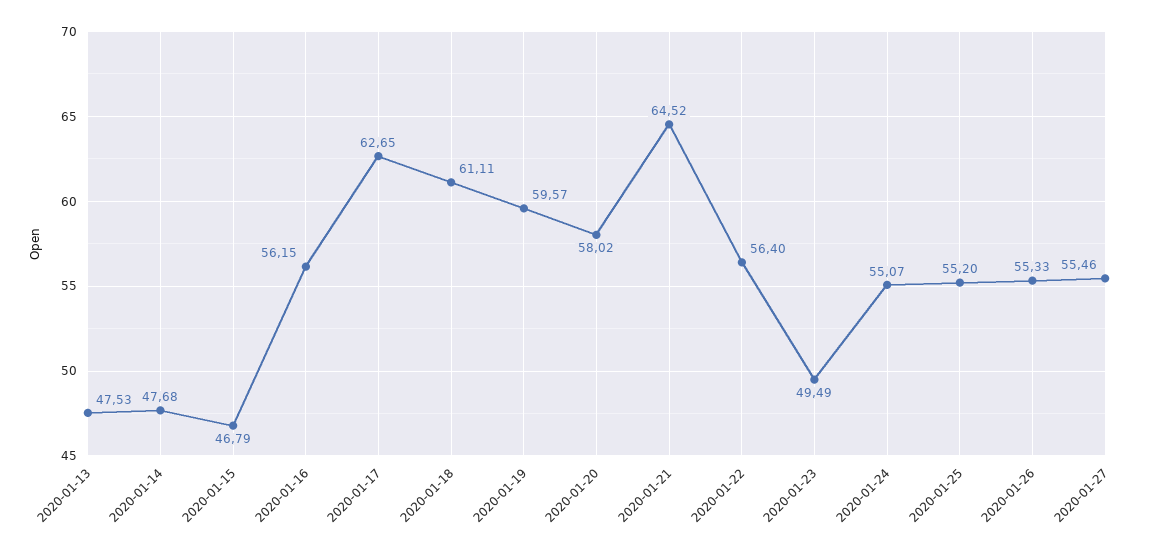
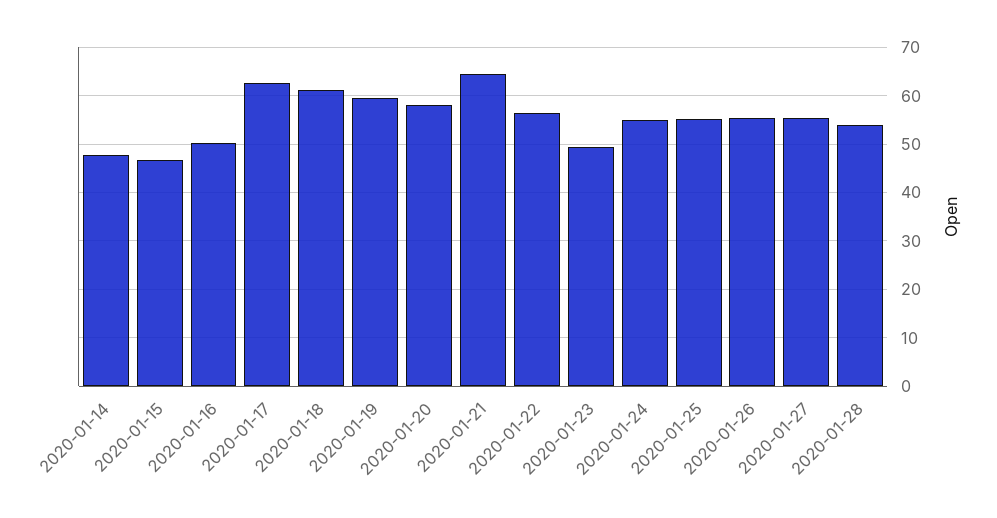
2020-01-13: 47.53 -> none
2020-01-16: 56.15 -> 50
2020-01-28: none -> 54

